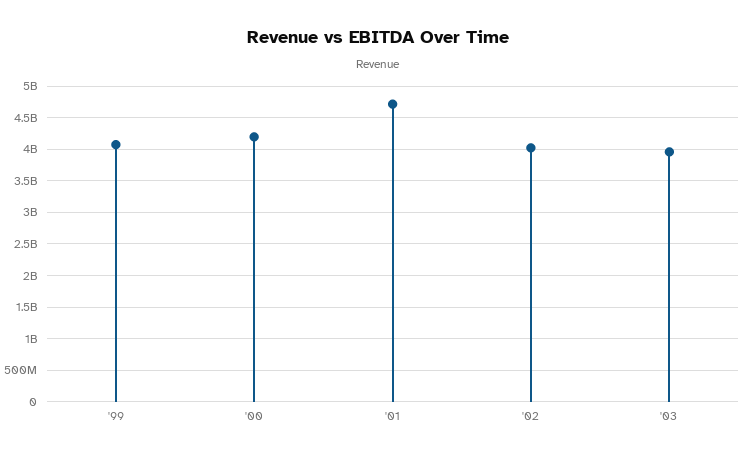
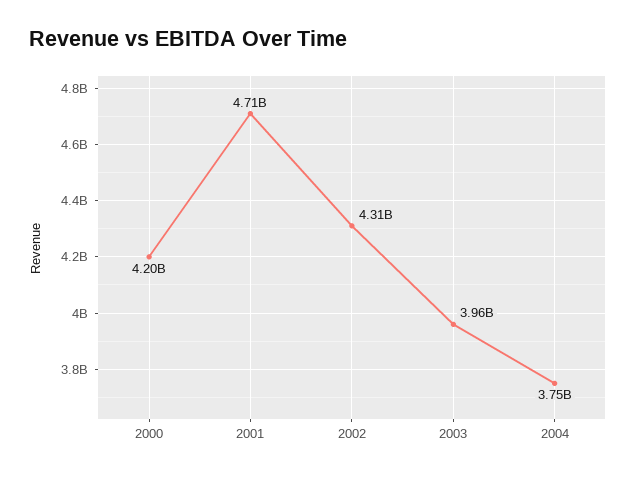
'99: 4100000000 -> none
'02: 4000000000 -> 4310000000
2004: none -> 3750000000

